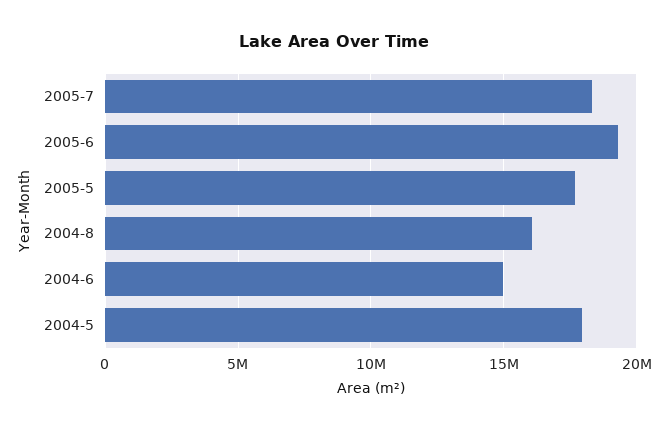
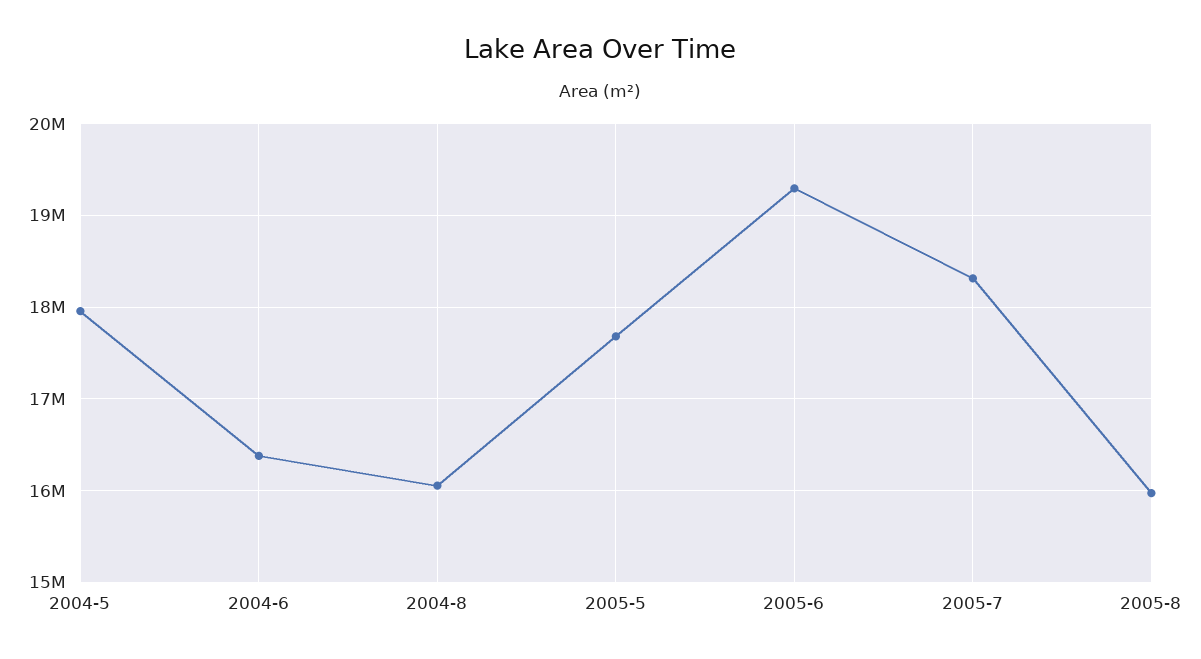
2004-6: 15000000 -> 16400000
2005-8: none -> 16000000

